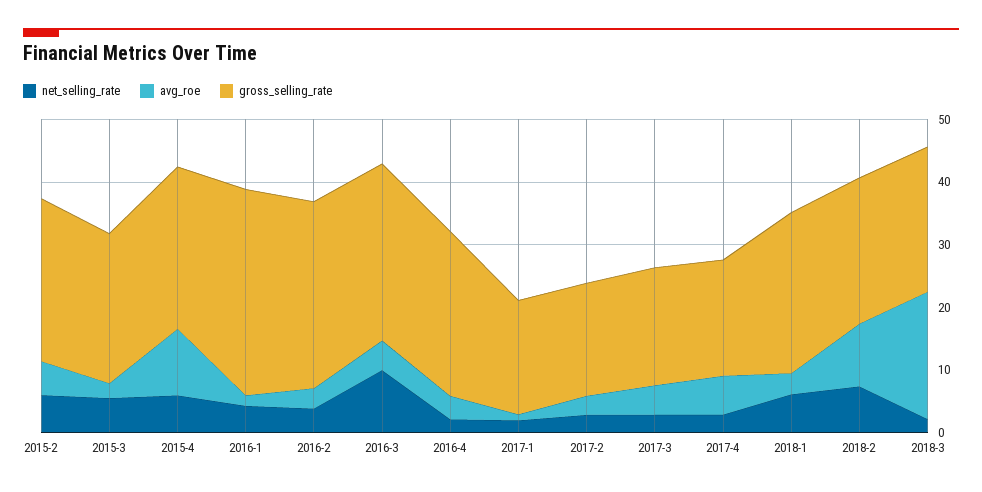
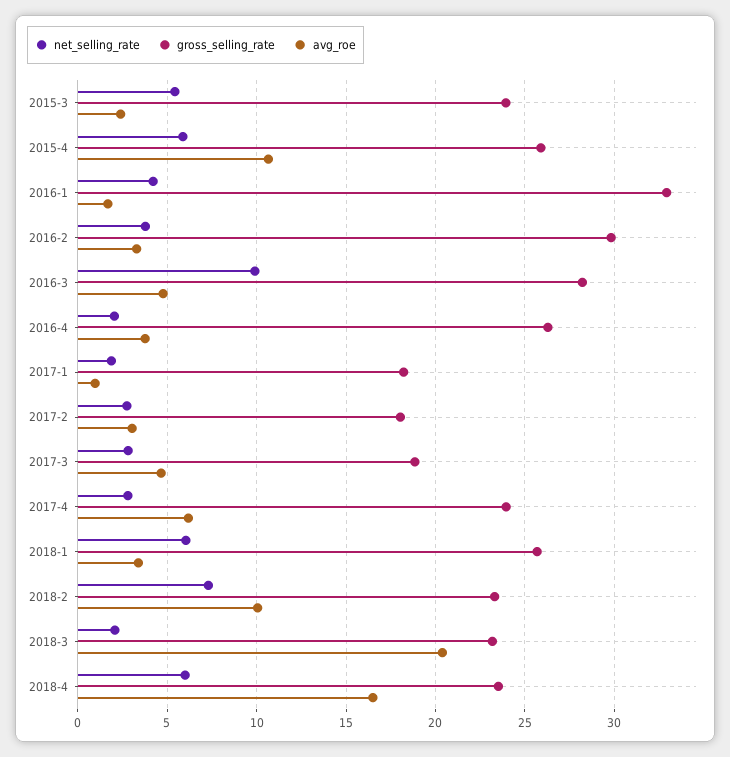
net_selling_rate, 2015-2: 6 -> none
avg_roe, 2015-2: 6 -> none
gross_selling_rate, 2015-2: 26 -> none
gross_selling_rate, 2017-4: 18 -> 24
net_selling_rate, 2018-4: none -> 6
gross_selling_rate, 2018-4: none -> 23.5
avg_roe, 2018-4: none -> 16.5

